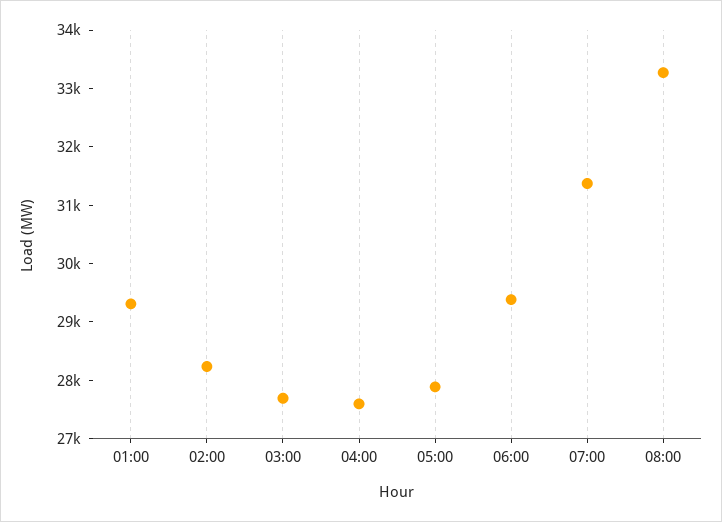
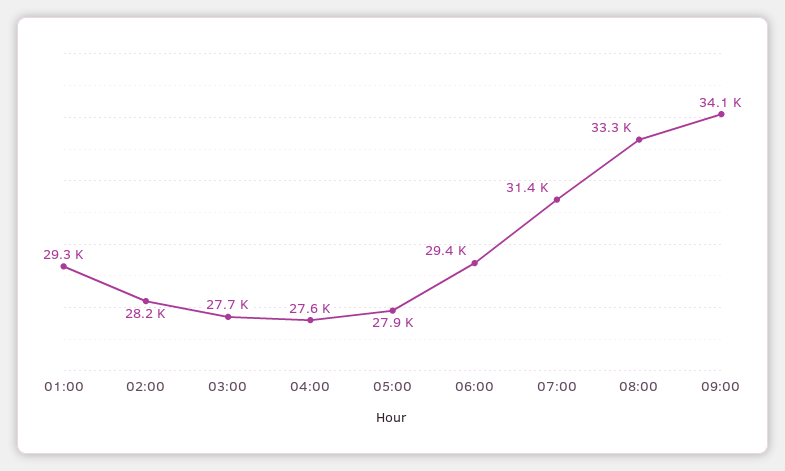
09:00: none -> 34100

